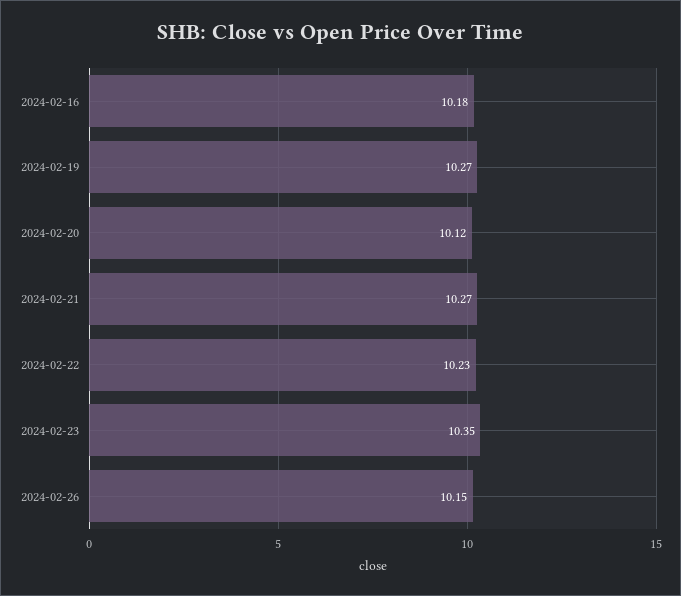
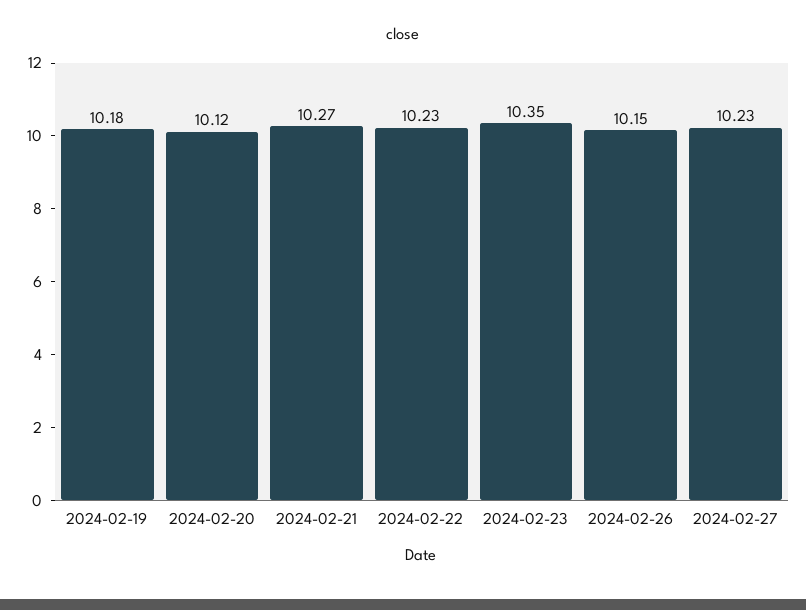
2024-02-16: 10.18 -> none
2024-02-19: 10.27 -> 10.18
2024-02-27: none -> 10.23

